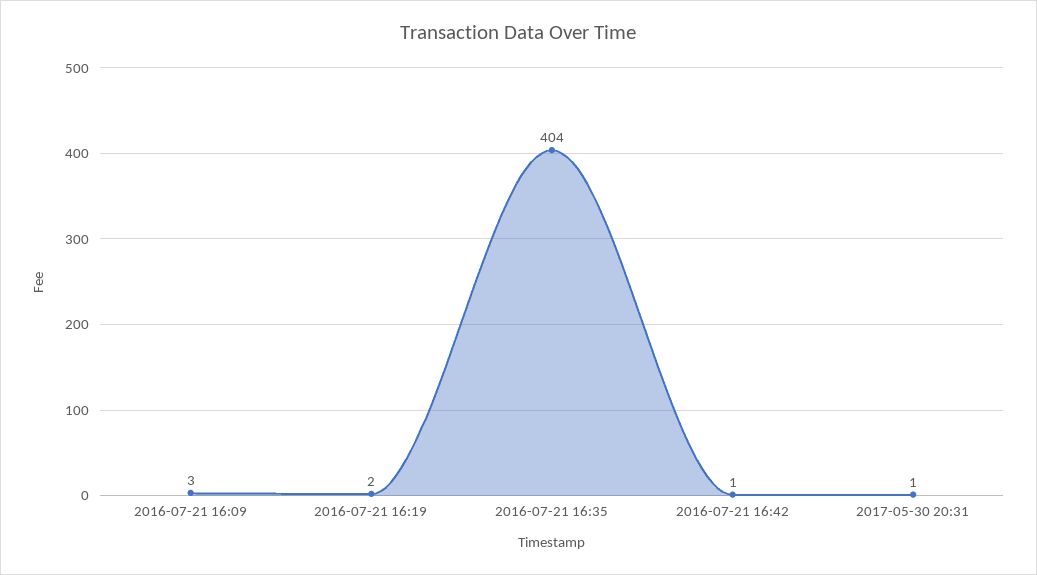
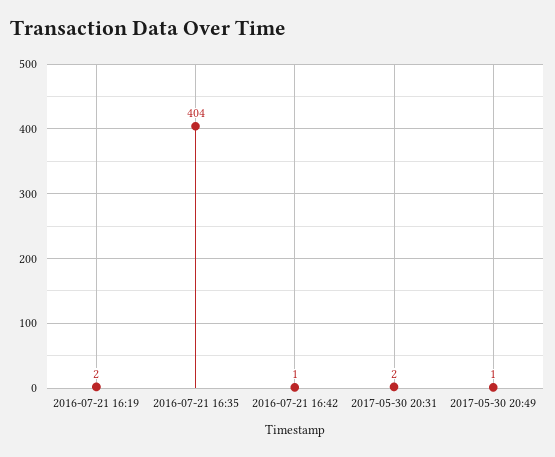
2016-07-21 16:09: 3 -> none
2017-05-30 20:31: 1 -> 2
2017-05-30 20:49: none -> 1

